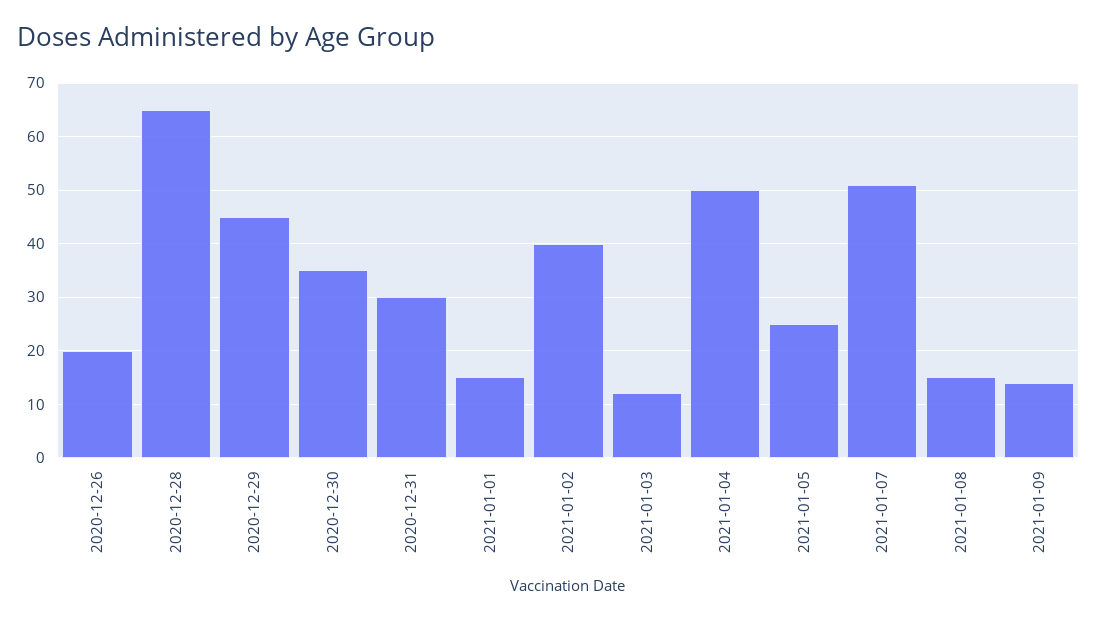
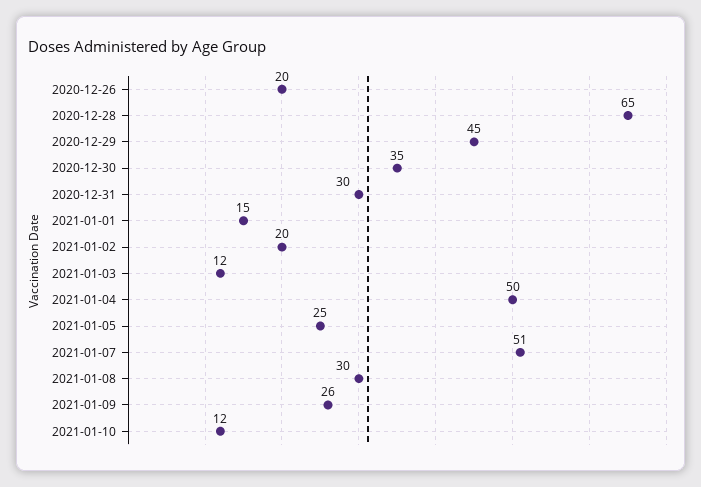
2021-01-02: 40 -> 20
2021-01-08: 15 -> 30
2021-01-09: 15 -> 26
2021-01-10: none -> 12

